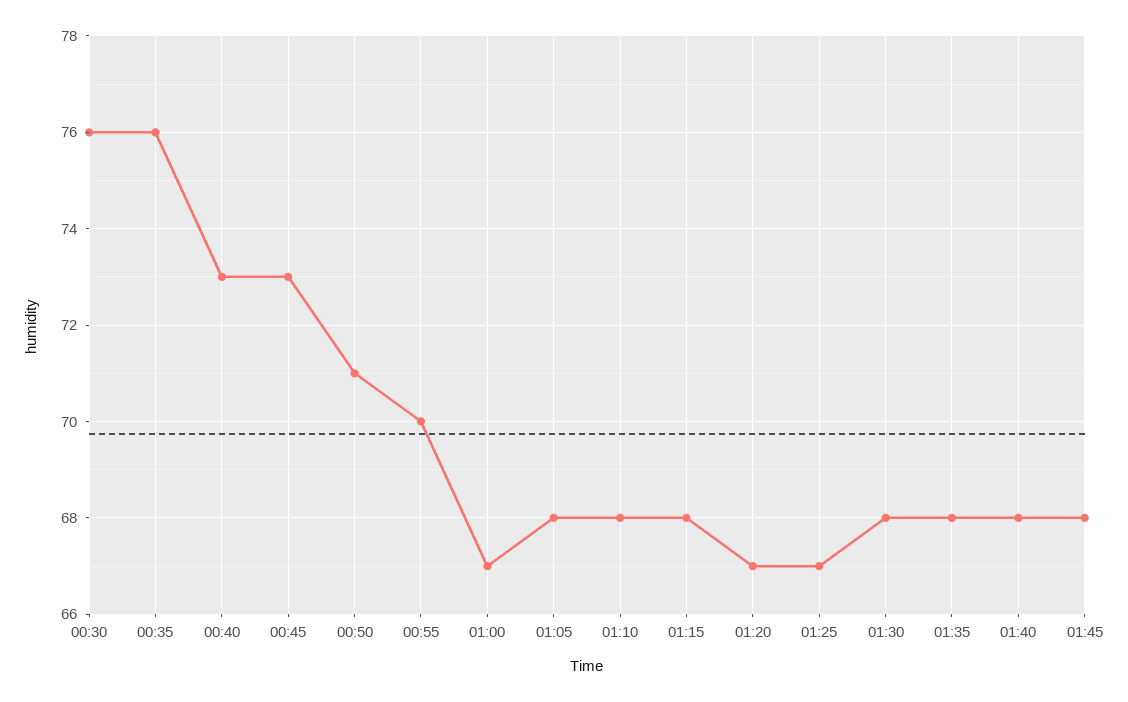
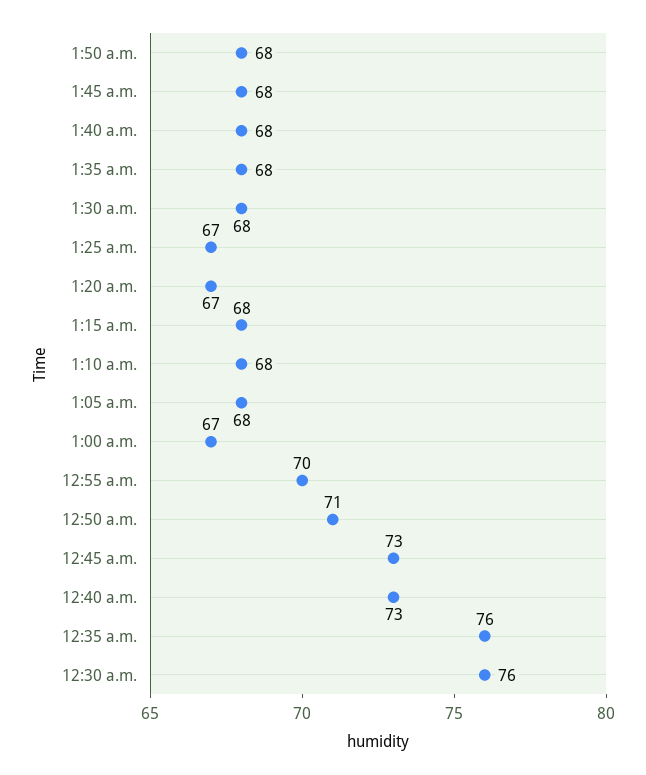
1:50 a.m.: none -> 68

